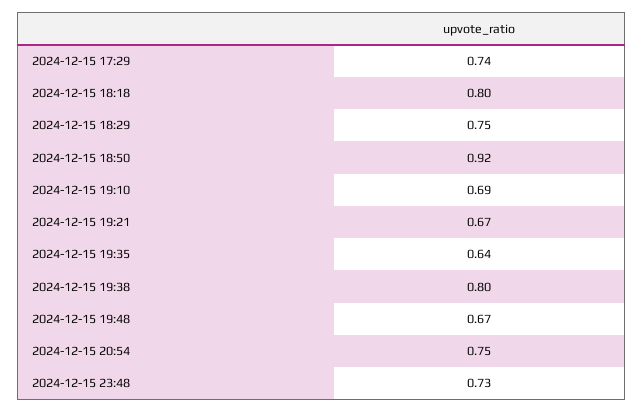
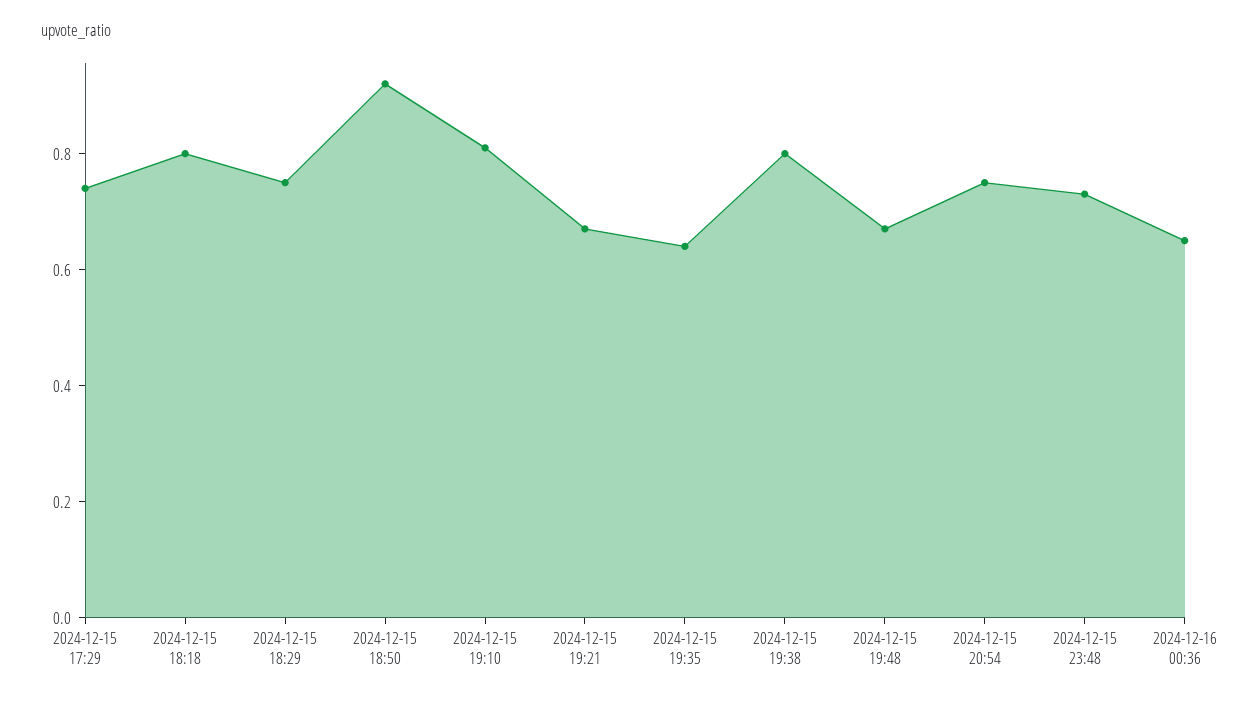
2024-12-15 19:10: 0.69 -> 0.8
2024-12-16 00:36: none -> 0.65

